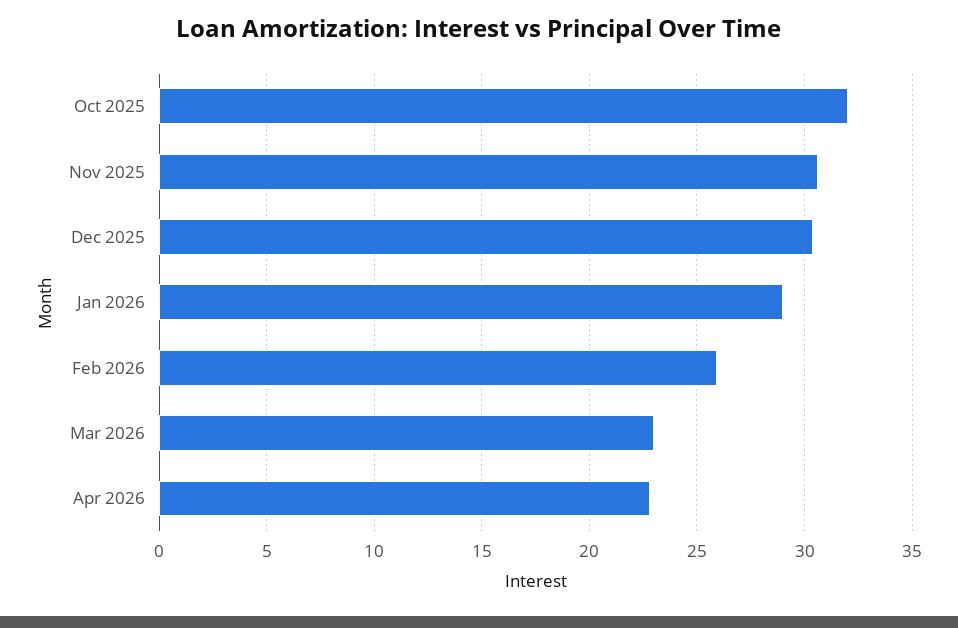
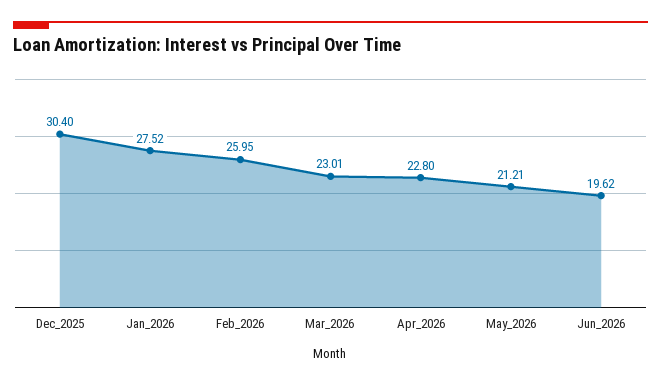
Oct 2025: 32 -> none
Nov 2025: 30.5 -> none
Jan 2026: 29 -> 27.52
May_2026: none -> 21.21
Jun_2026: none -> 19.62

